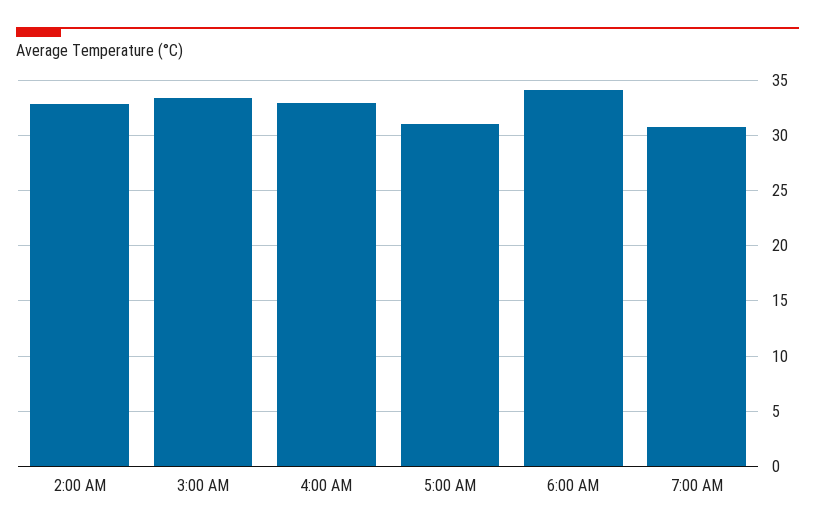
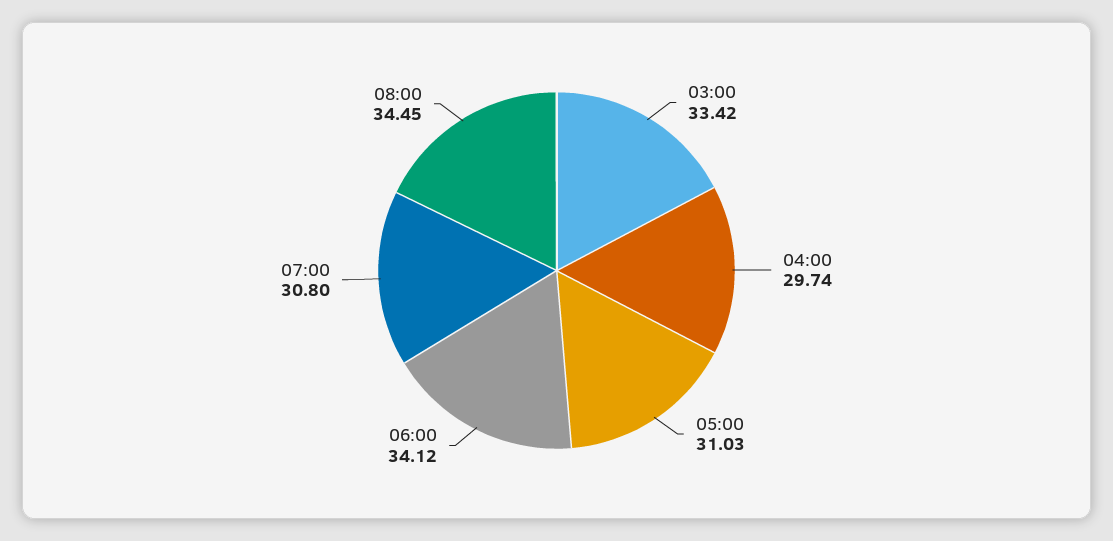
2:00 AM: 33 -> none
4:00 AM: 33 -> 29.74
08:00: none -> 34.45

